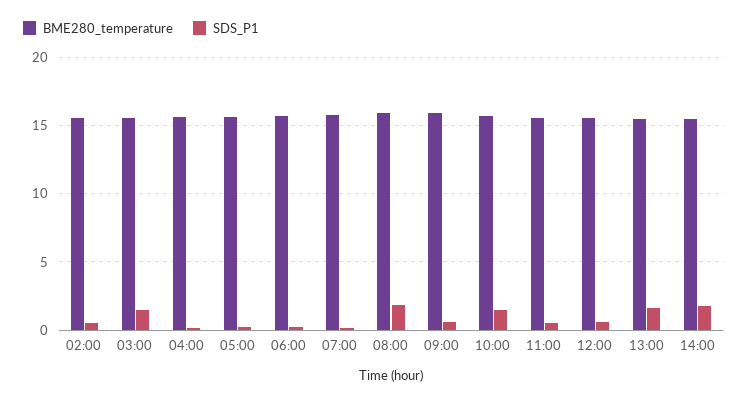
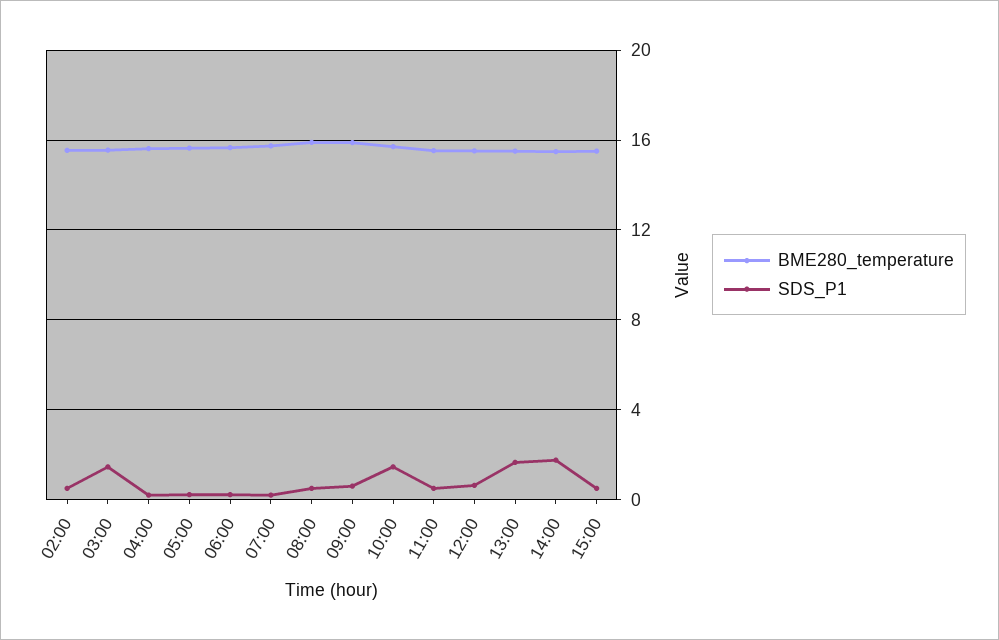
SDS_P1, 08:00: 2 -> 0.5
BME280_temperature, 15:00: none -> 15.5
SDS_P1, 15:00: none -> 0.5

